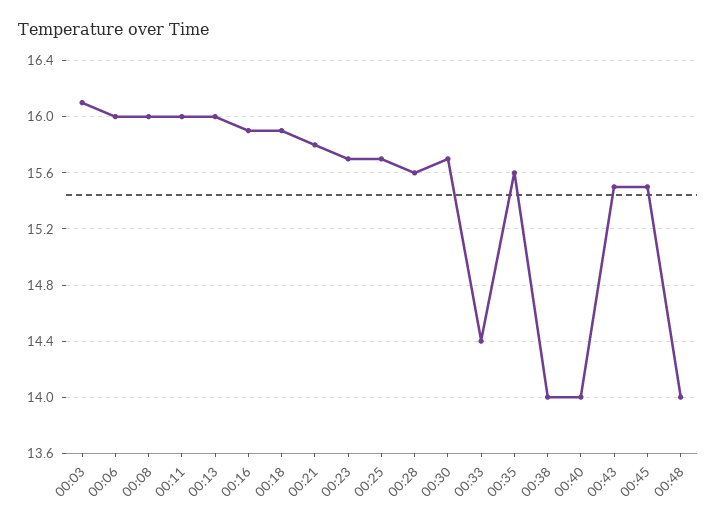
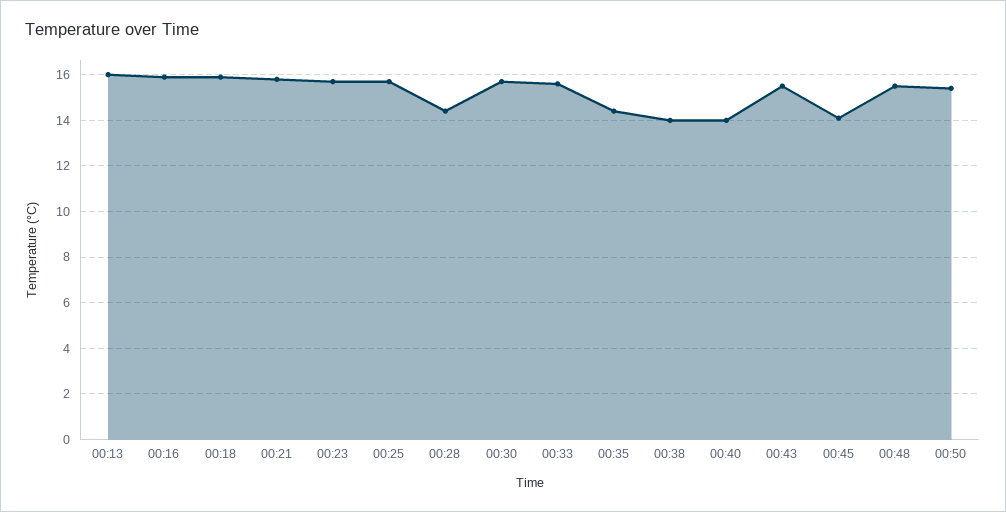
00:03: 16.1 -> none
00:06: 16 -> none
00:08: 16 -> none
00:11: 16 -> none
00:28: 15.6 -> 14.5
00:33: 14.4 -> 15.5
00:35: 15.6 -> 14.5
00:45: 15.5 -> 14
00:48: 14 -> 15.5
00:50: none -> 15.5

